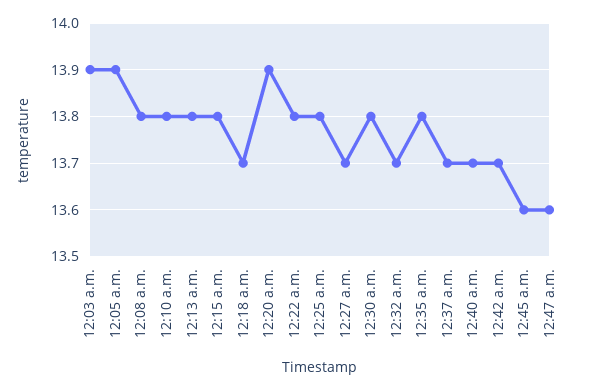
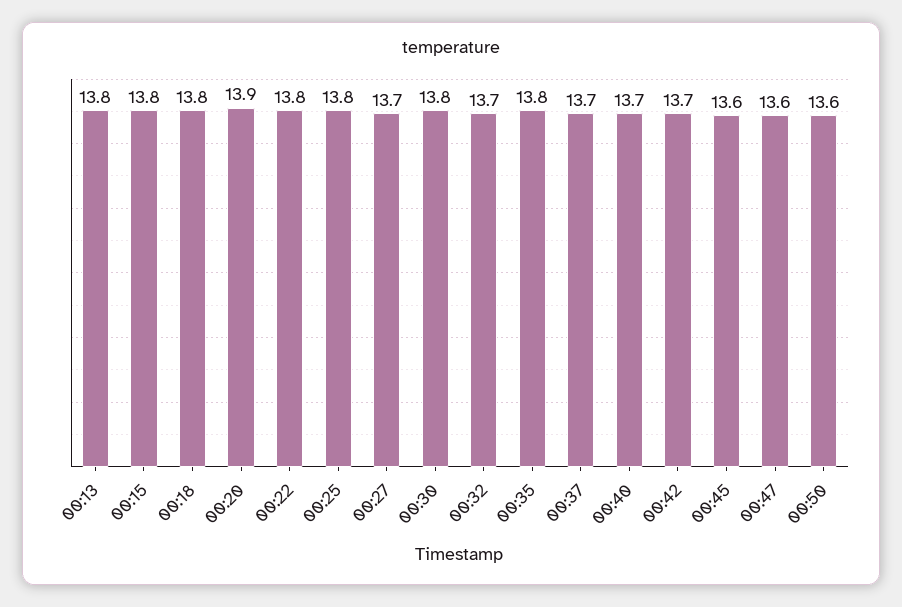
12:03 a.m.: 13.9 -> none
12:05 a.m.: 13.9 -> none
12:08 a.m.: 13.8 -> none
12:10 a.m.: 13.8 -> none
12:18 a.m.: 13.7 -> 13.8
00:50: none -> 13.6

